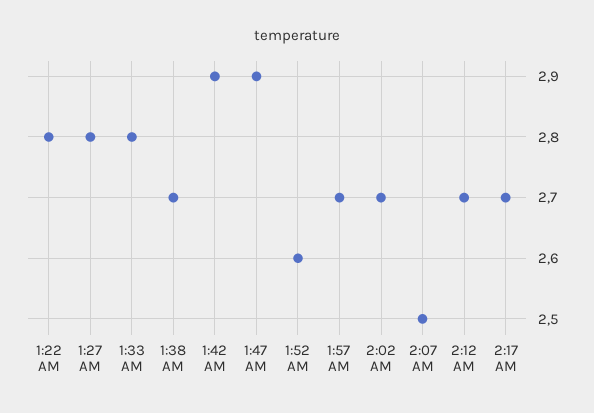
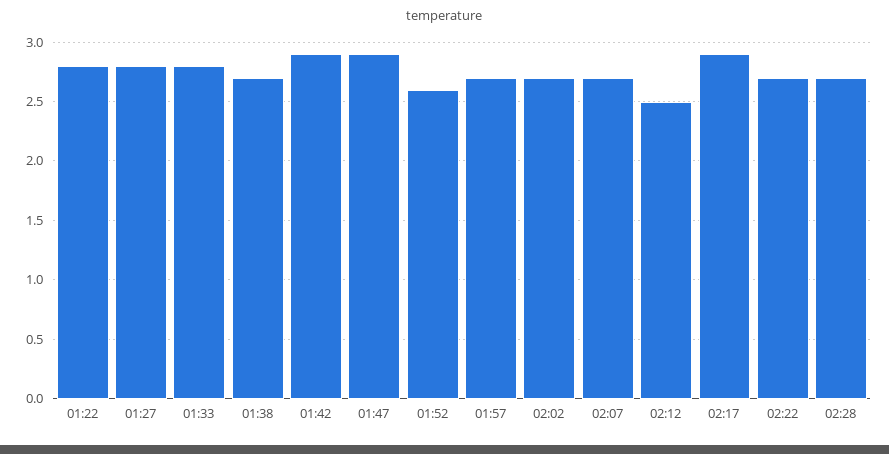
2:07 AM: 2.5 -> 2.7
2:12 AM: 2.7 -> 2.5
2:17 AM: 2.7 -> 2.9
02:22: none -> 2.7
02:28: none -> 2.7

